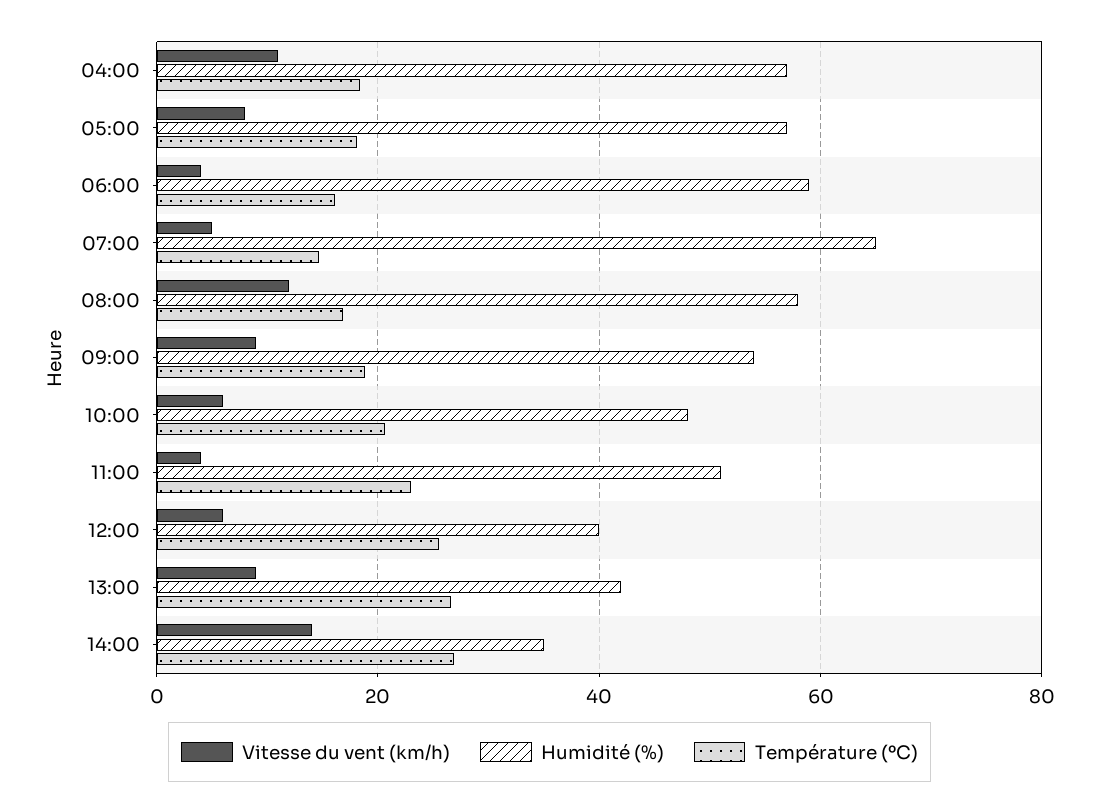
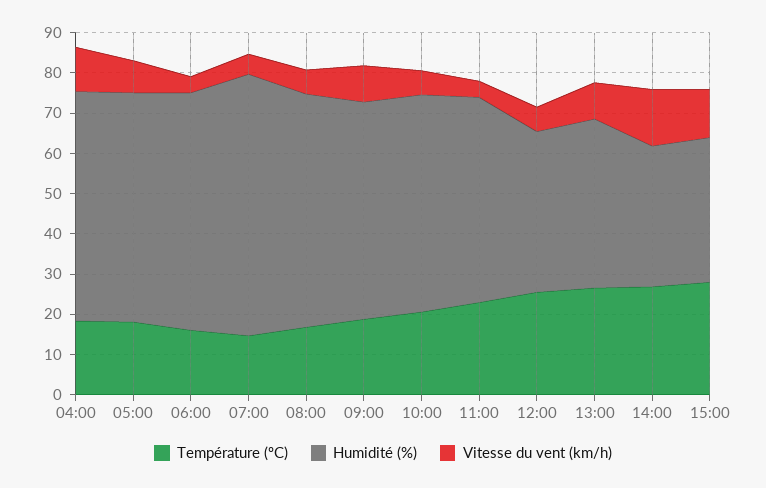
Vitesse du vent (km/h), 08:00: 12 -> 6
Humidité (%), 10:00: 48 -> 54
Température (ºC), 15:00: none -> 28
Humidité (%), 15:00: none -> 36
Vitesse du vent (km/h), 15:00: none -> 12

